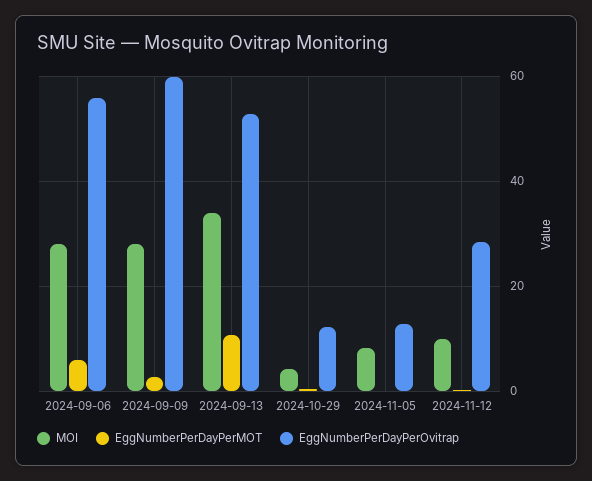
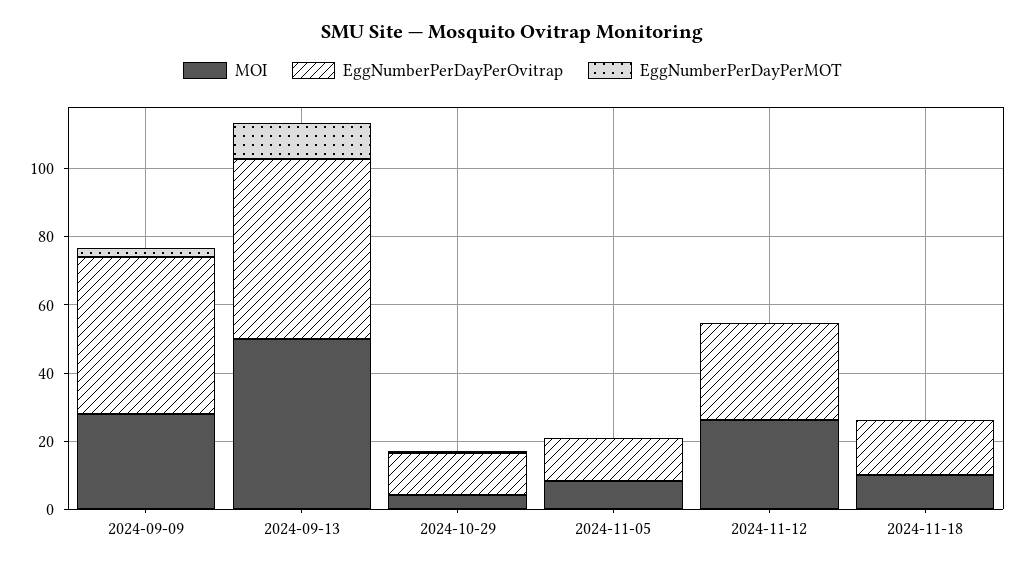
MOI, 2024-09-06: 28 -> none
EggNumberPerDayPerMOT, 2024-09-06: 6 -> none
EggNumberPerDayPerOvitrap, 2024-09-06: 56 -> none
EggNumberPerDayPerOvitrap, 2024-09-09: 60 -> 45
MOI, 2024-09-13: 34 -> 50
MOI, 2024-11-12: 10 -> 25
MOI, 2024-11-18: none -> 10
EggNumberPerDayPerOvitrap, 2024-11-18: none -> 15
EggNumberPerDayPerMOT, 2024-11-18: none -> 0

